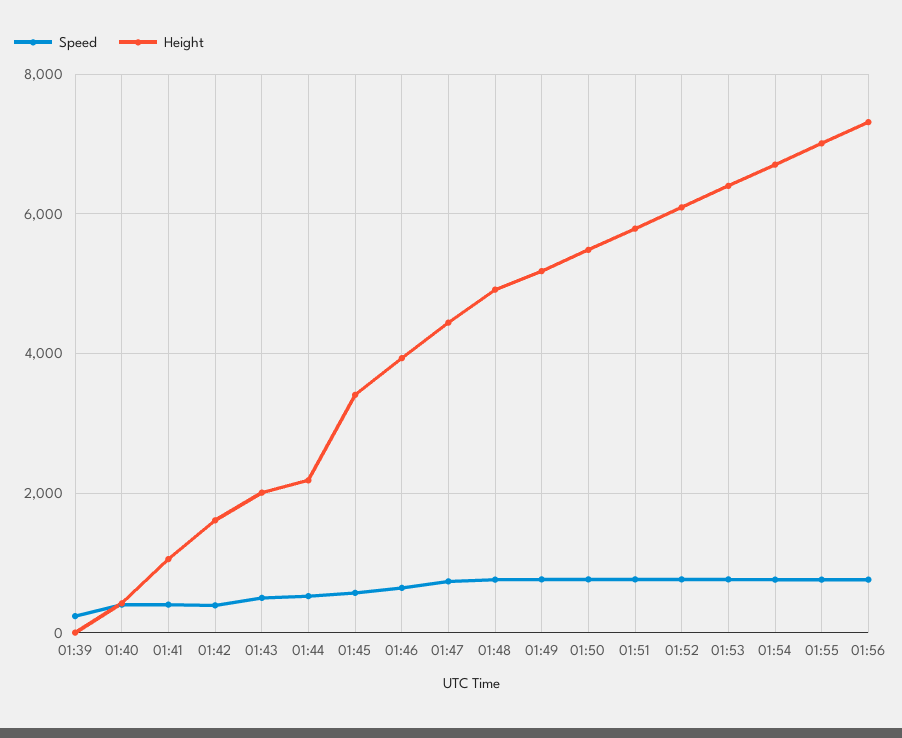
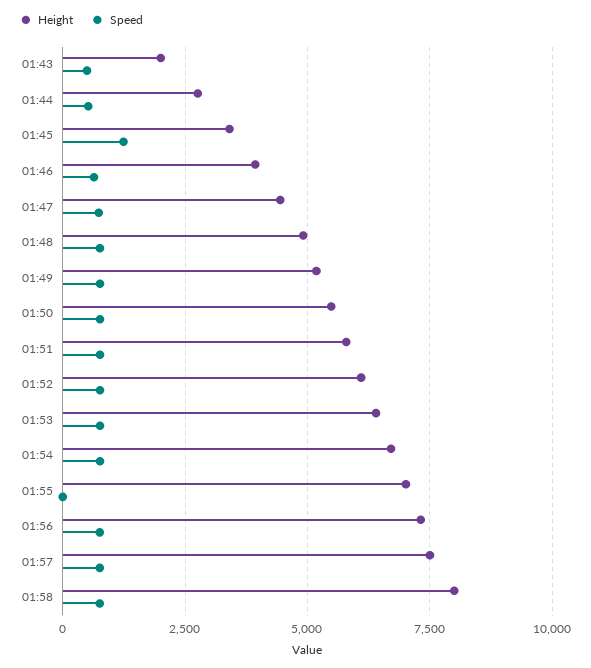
Speed, 01:39: 200 -> none
Height, 01:39: 0 -> none
Speed, 01:40: 400 -> none
Height, 01:40: 400 -> none
Speed, 01:41: 400 -> none
Height, 01:41: 1000 -> none
Speed, 01:42: 400 -> none
Height, 01:42: 1600 -> none
Height, 01:44: 2200 -> 2750
Speed, 01:45: 600 -> 1250
Speed, 01:55: 800 -> 0
Height, 01:57: none -> 7500
Speed, 01:57: none -> 750
Height, 01:58: none -> 8000
Speed, 01:58: none -> 750

